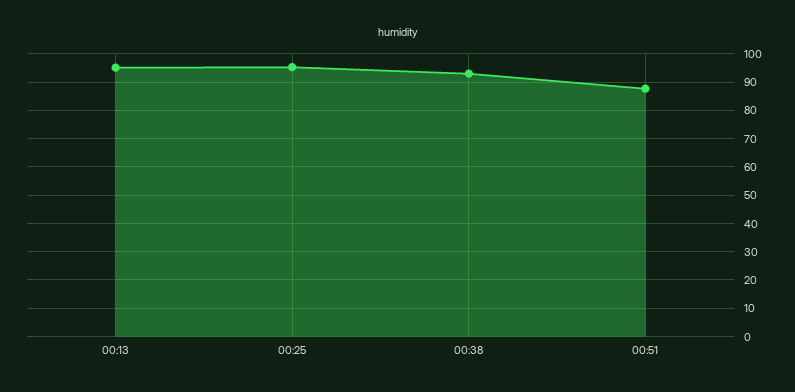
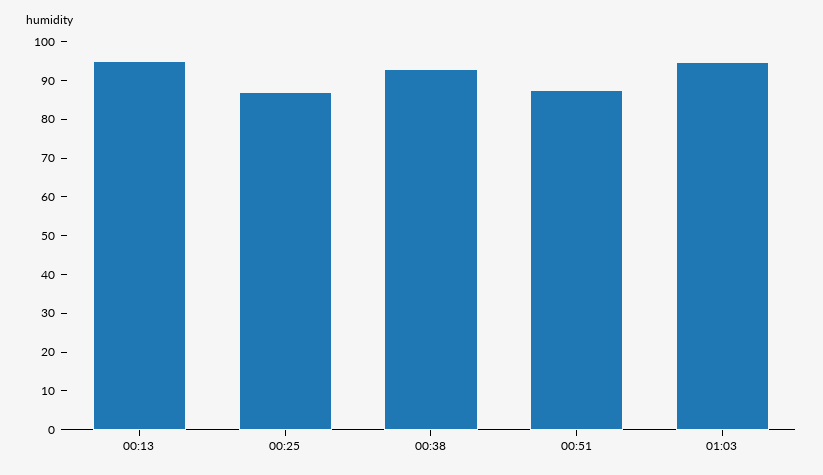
00:25: 95 -> 87.5
01:03: none -> 95

